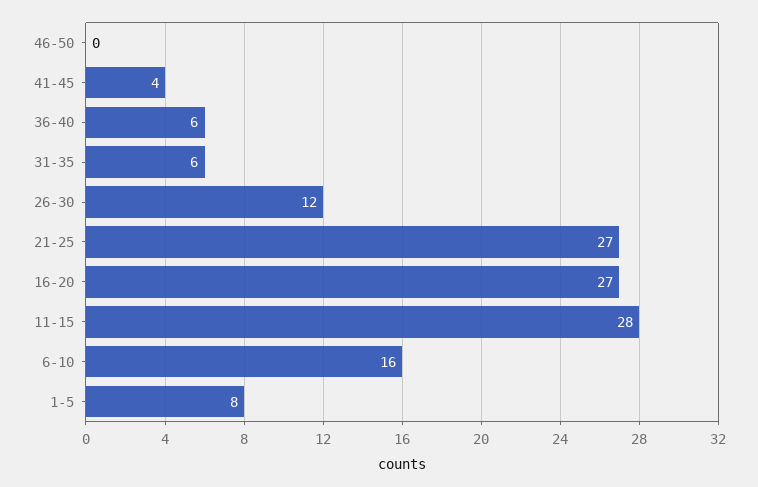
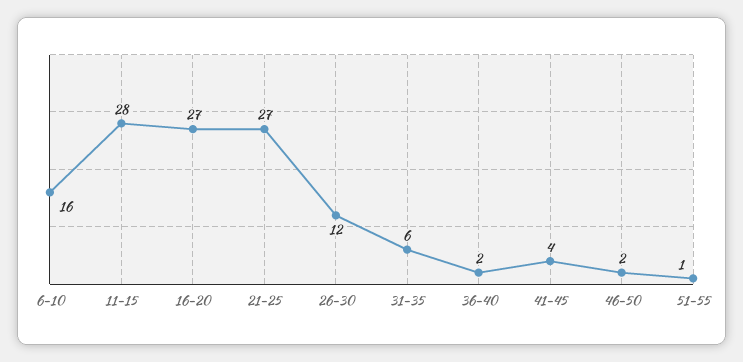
46-50: 0 -> 2
36-40: 6 -> 2
1-5: 8 -> none
51-55: none -> 1

